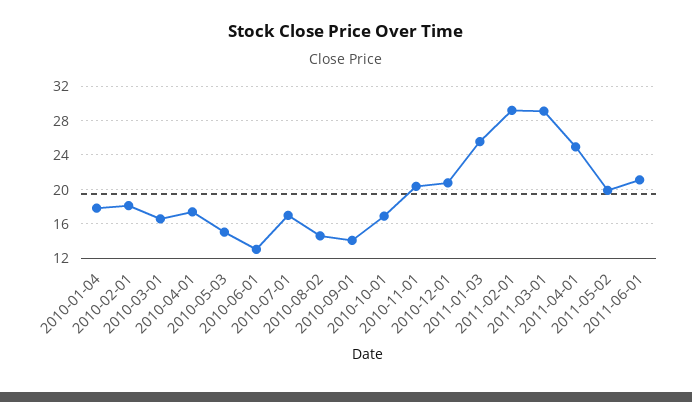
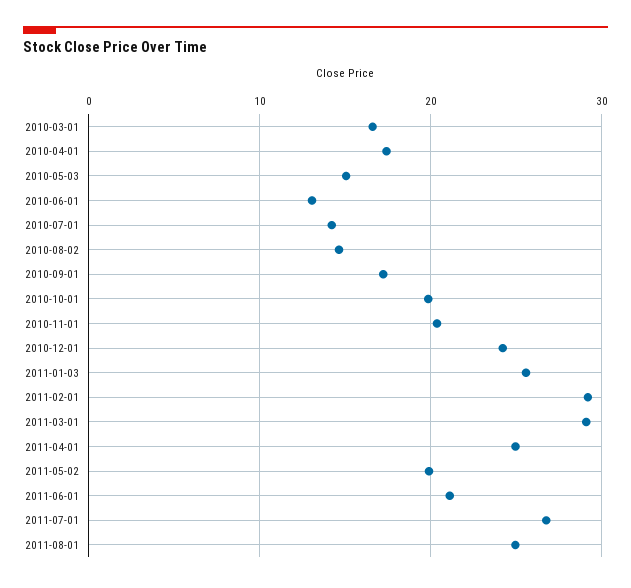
2010-01-04: 18 -> none
2010-02-01: 18 -> none
2010-07-01: 17 -> 14
2010-09-01: 14 -> 17
2010-10-01: 17 -> 20
2010-12-01: 21 -> 24
2011-07-01: none -> 27
2011-08-01: none -> 25

